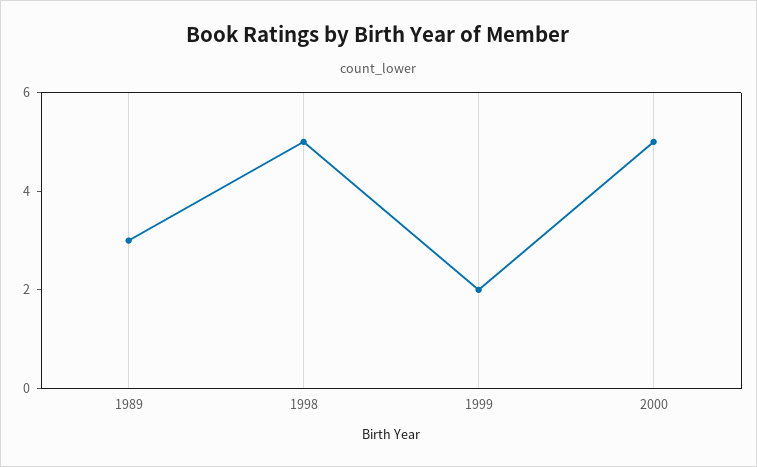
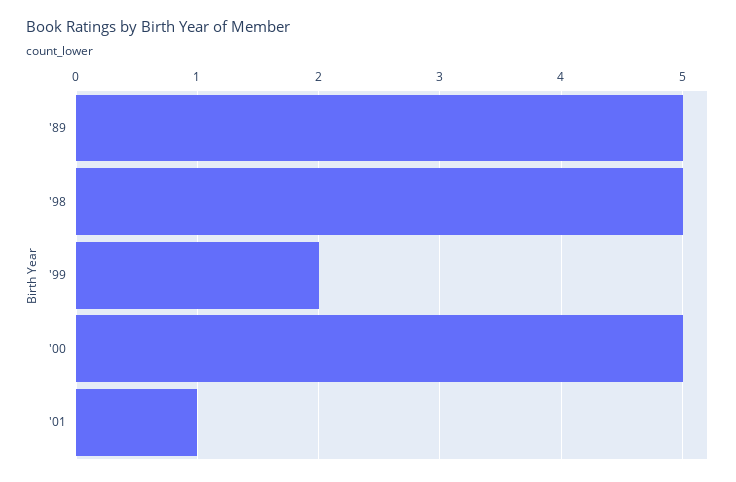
1989: 3 -> 5
'01: none -> 1

